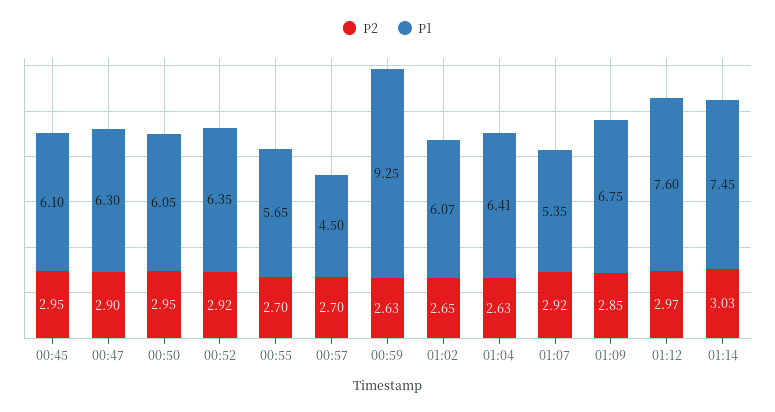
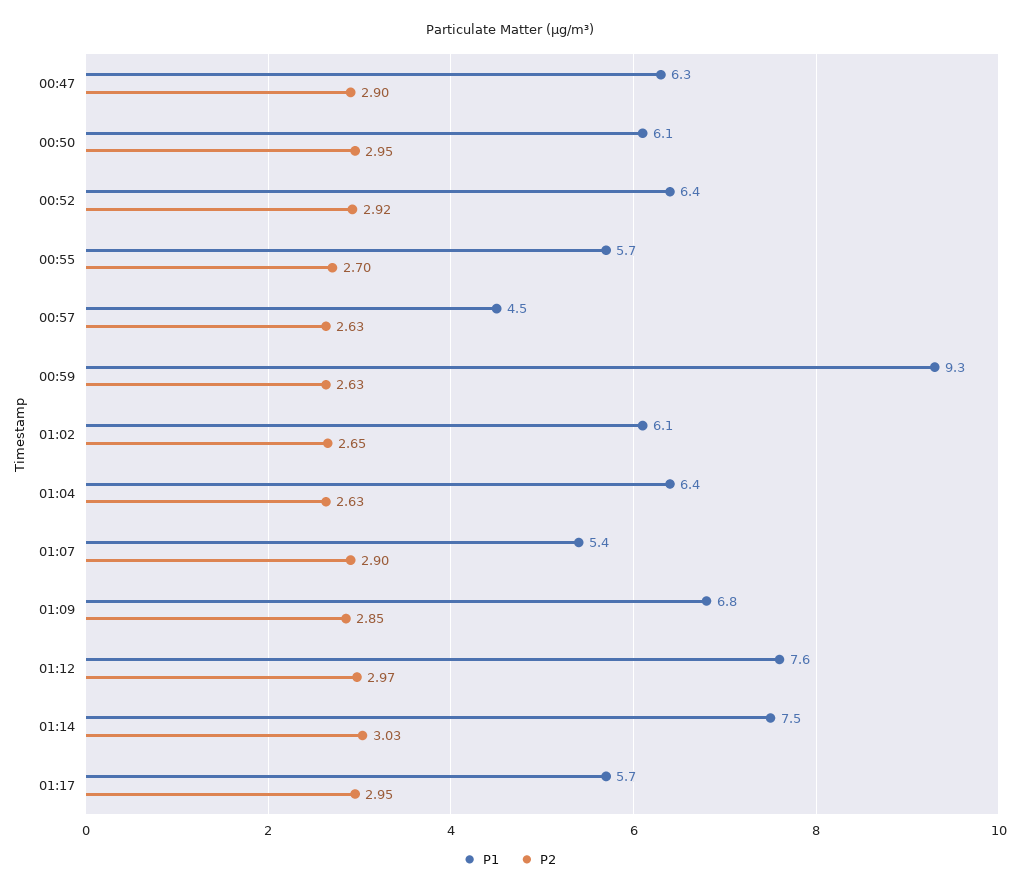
P2, 00:45: 2.95 -> none
P1, 00:45: 6.1 -> none
P2, 00:57: 2.7 -> 2.63
P2, 01:07: 2.92 -> 2.9
P1, 01:17: none -> 5.7
P2, 01:17: none -> 2.95

